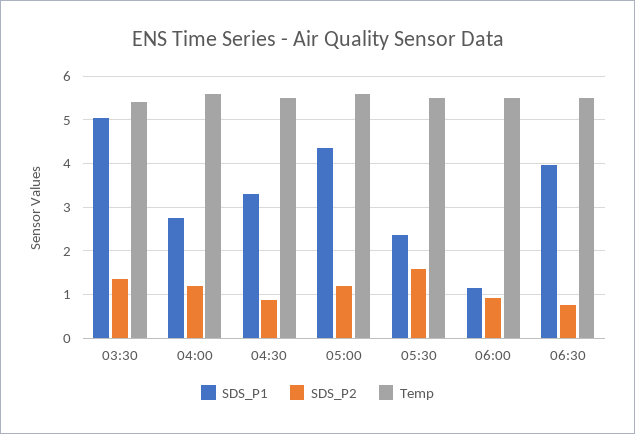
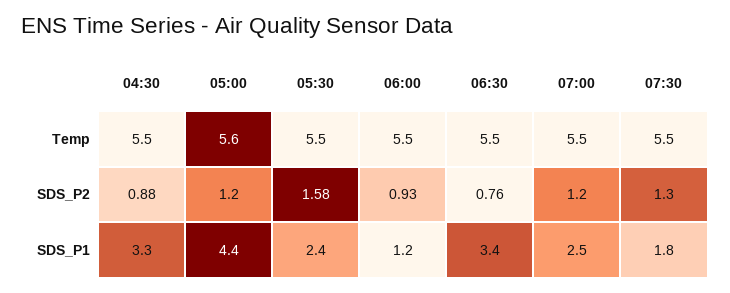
SDS_P1, 03:30: 5 -> none
SDS_P2, 03:30: 1.4 -> none
Temp, 03:30: 5.4 -> none
SDS_P1, 04:00: 2.8 -> none
SDS_P2, 04:00: 1.2 -> none
Temp, 04:00: 5.6 -> none
SDS_P1, 06:30: 4 -> 3.4
Temp, 07:00: none -> 5.5
Temp, 07:30: none -> 5.5
SDS_P2, 07:00: none -> 1.2
SDS_P2, 07:30: none -> 1.3
SDS_P1, 07:00: none -> 2.5
SDS_P1, 07:30: none -> 1.8

